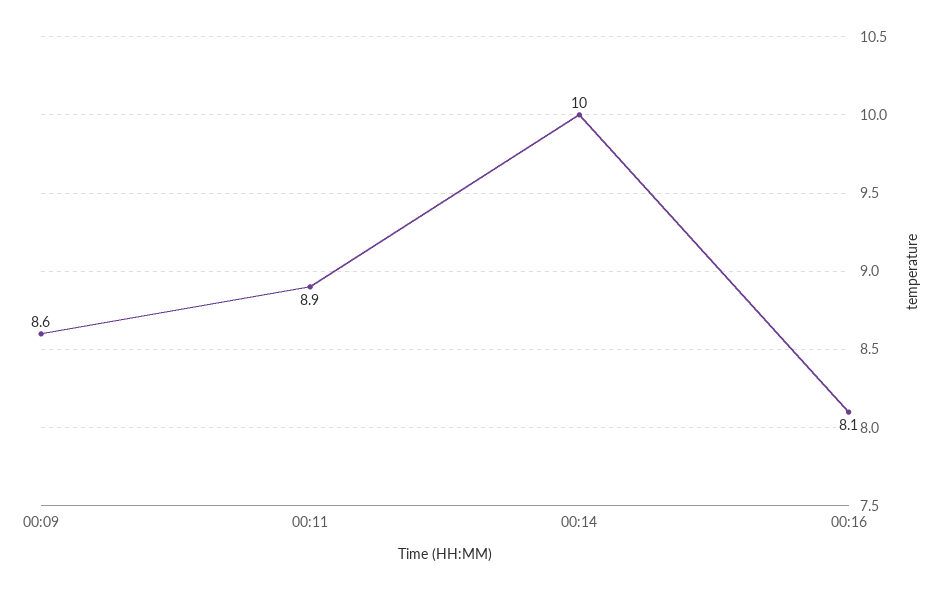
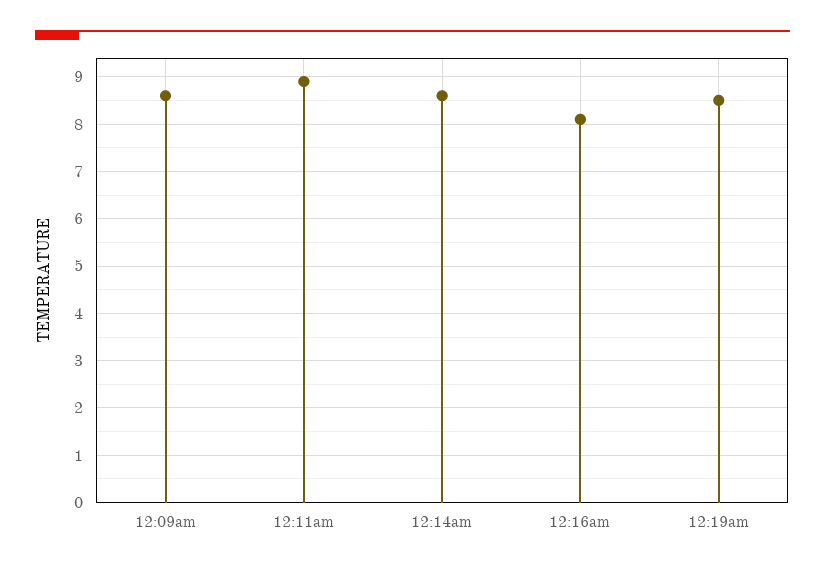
00:14: 10 -> 8.5
12:19am: none -> 8.5

